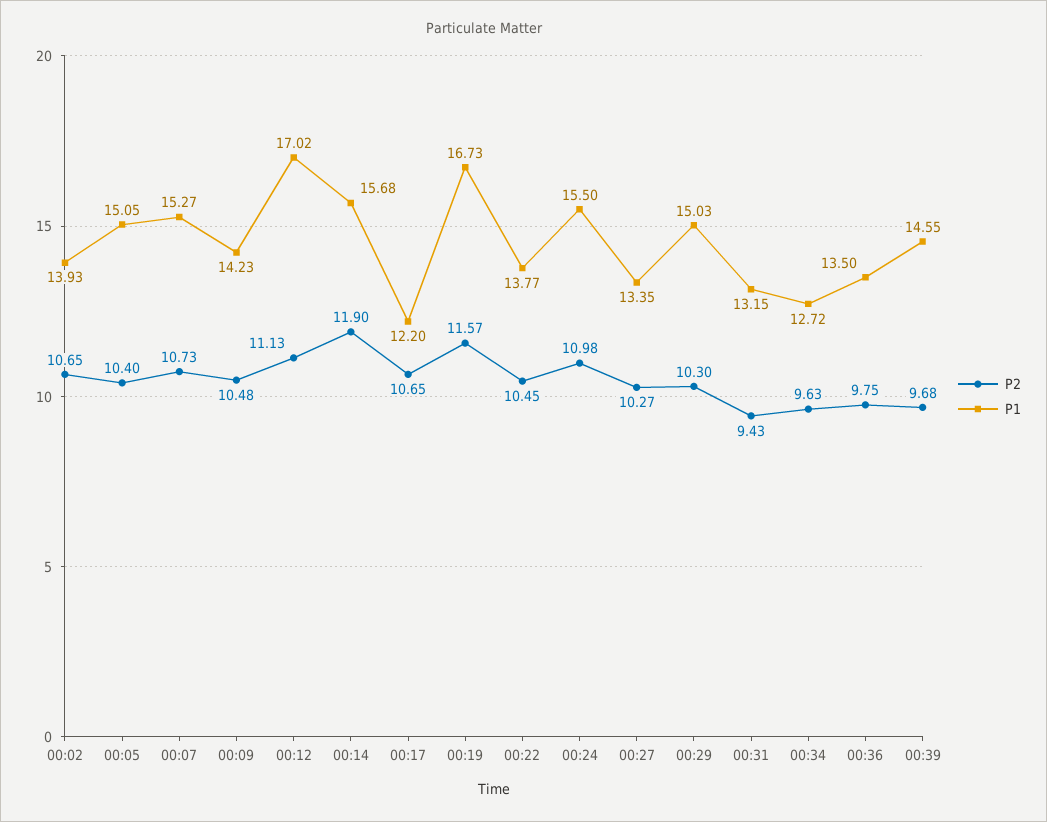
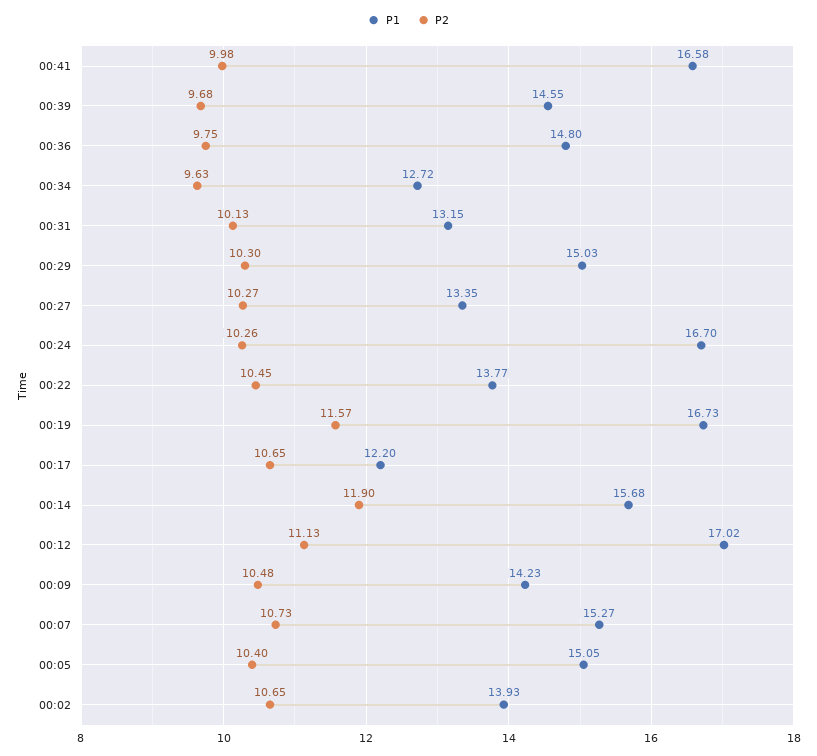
P2, 00:24: 10.98 -> 10.26
P1, 00:24: 15.5 -> 16.7
P2, 00:31: 9.43 -> 10.13
P1, 00:36: 13.5 -> 14.8
P1, 00:41: none -> 16.58
P2, 00:41: none -> 9.98

